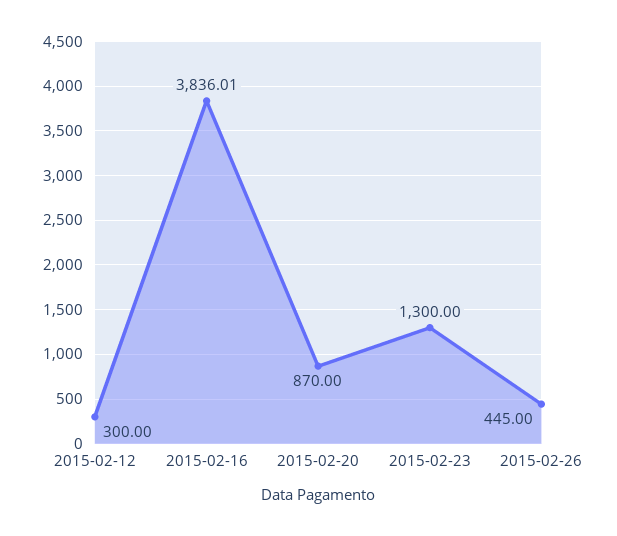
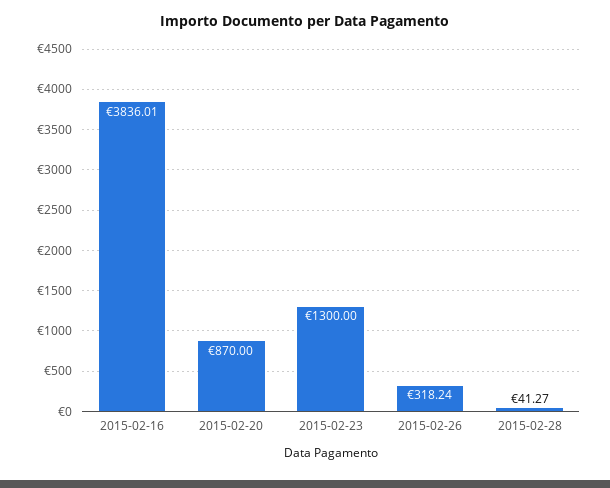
2015-02-12: 300 -> none
2015-02-26: 445 -> 318.24
2015-02-28: none -> 41.27

